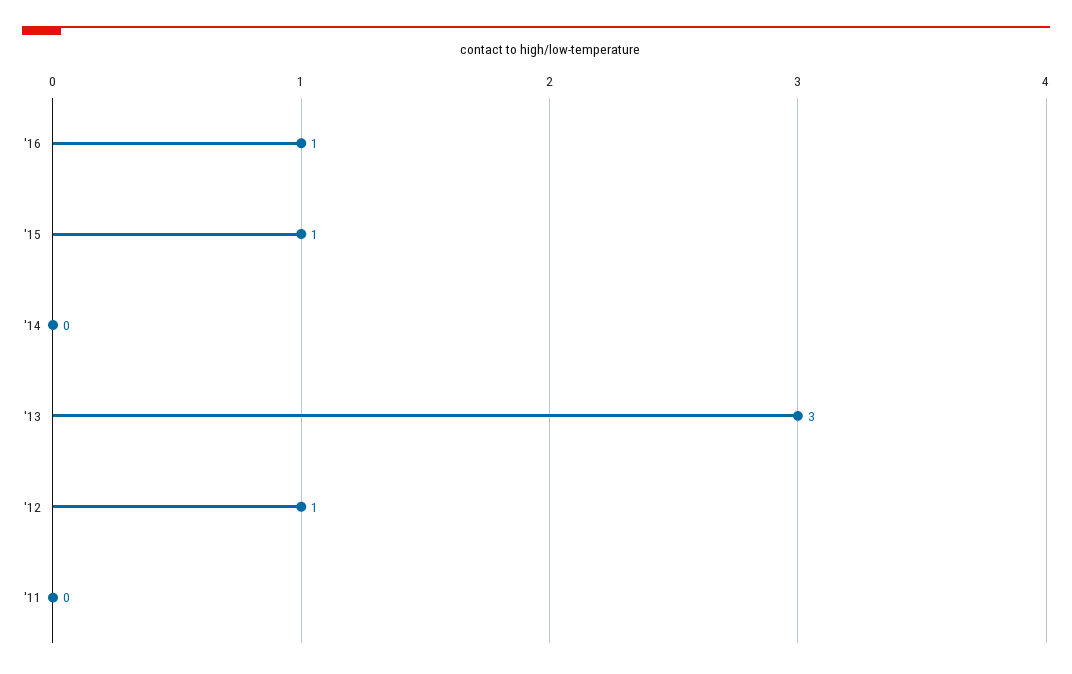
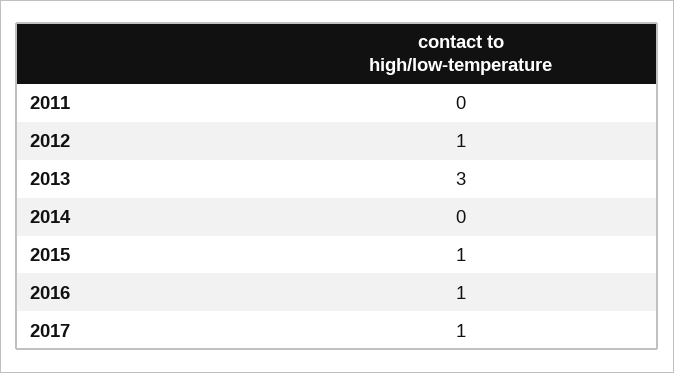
2017: none -> 1

